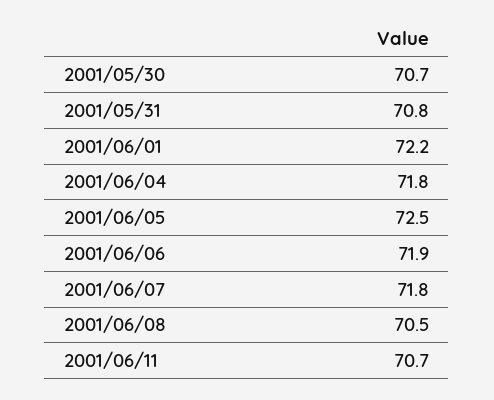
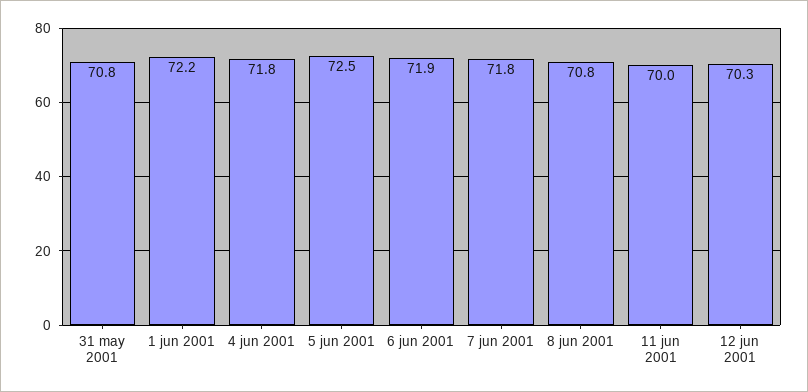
2001/05/30: 70.7 -> none
2001/06/08: 70.5 -> 70.8
2001/06/11: 70.7 -> 70
12 jun 2001: none -> 70.3

